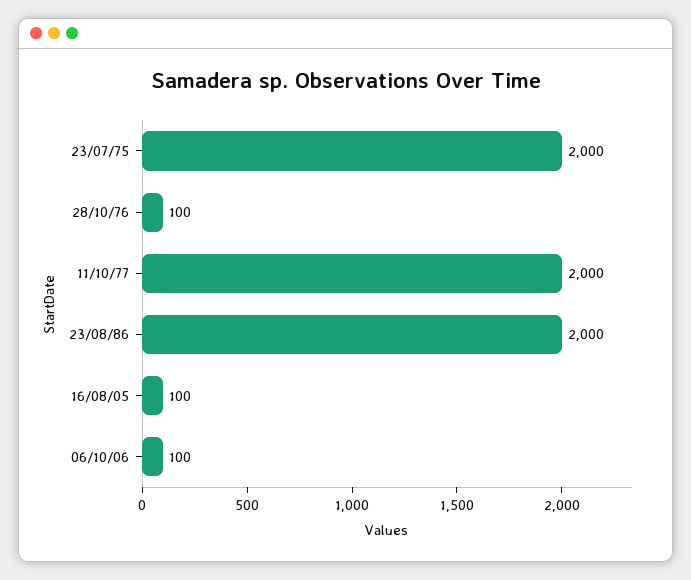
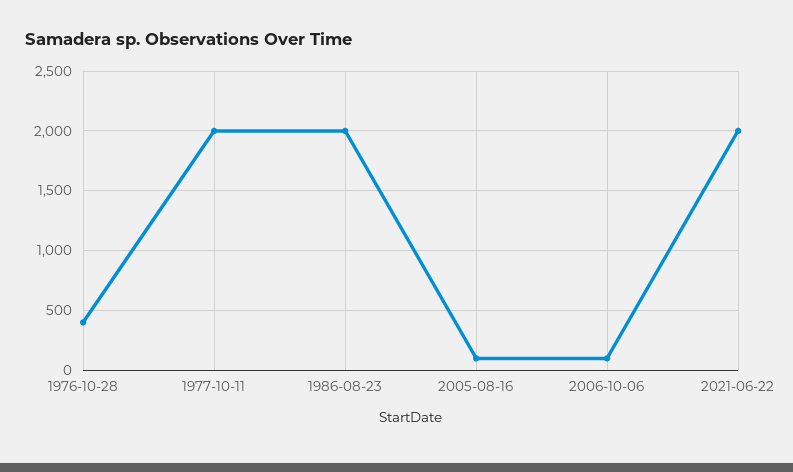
23/07/75: 2000 -> none
28/10/76: 100 -> 400
2021-06-22: none -> 2000

